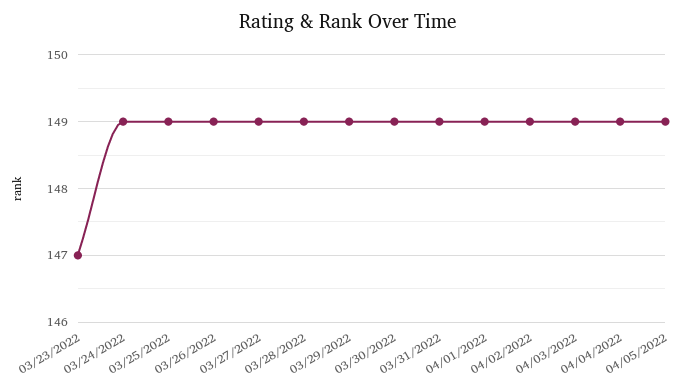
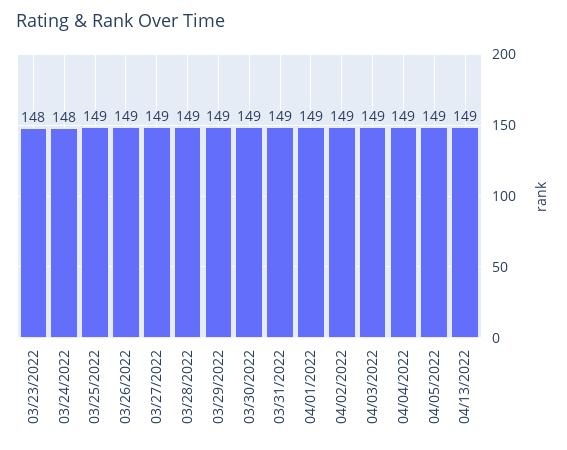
03/23/2022: 147 -> 148
03/24/2022: 149 -> 148
04/13/2022: none -> 149

